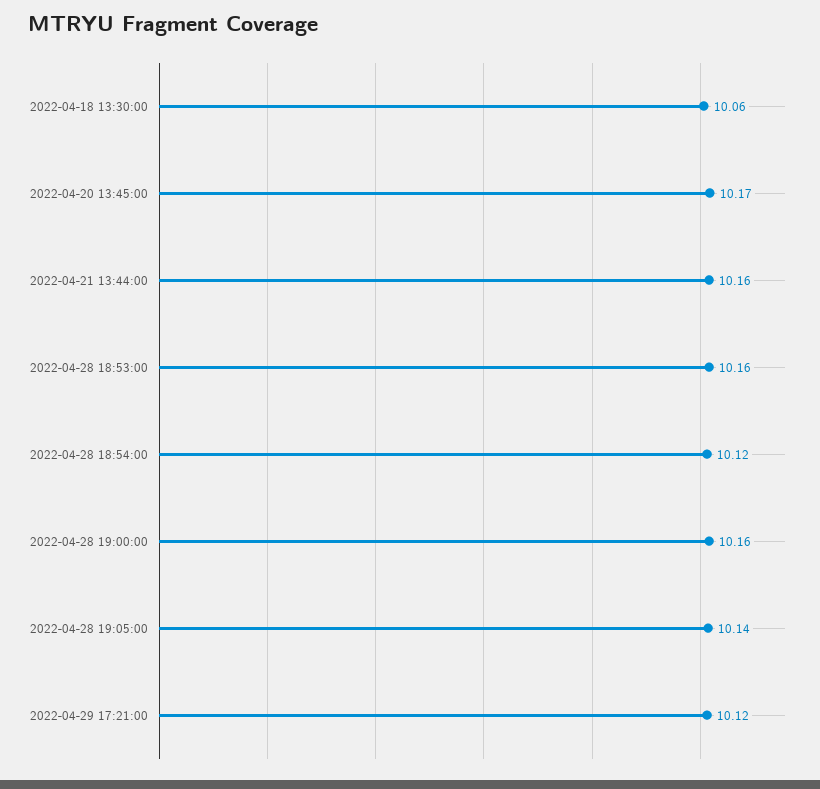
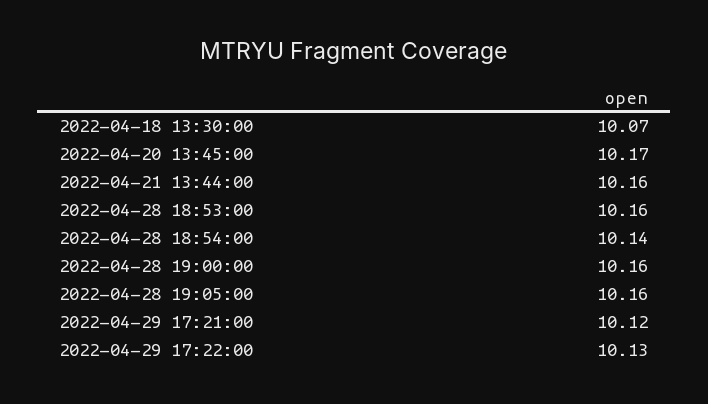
2022-04-18 13:30:00: 10.06 -> 10.07
2022-04-28 18:54:00: 10.12 -> 10.14
2022-04-28 19:05:00: 10.14 -> 10.16
2022-04-29 17:22:00: none -> 10.13

